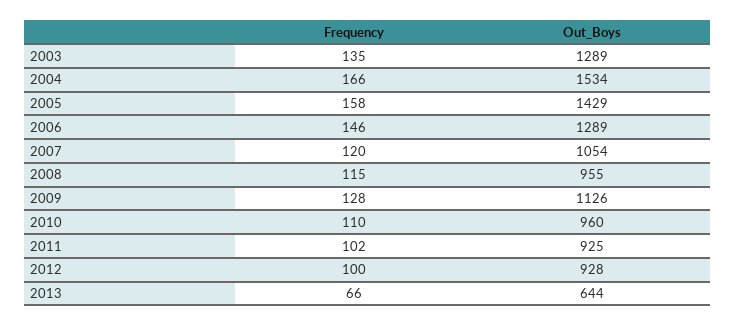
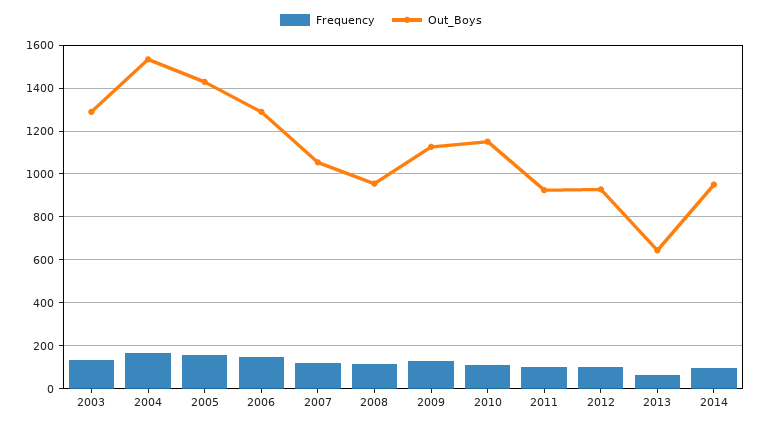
Out_Boys, 2010: 960 -> 1150
Frequency, 2014: none -> 100
Out_Boys, 2014: none -> 950

